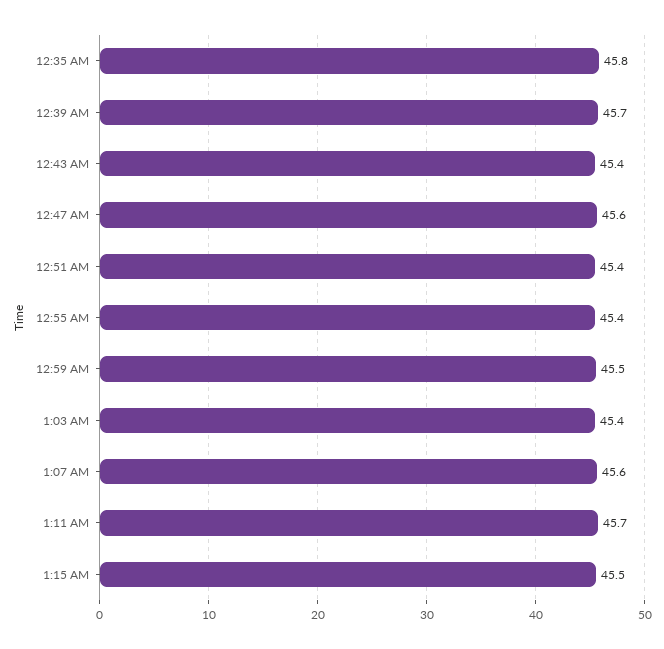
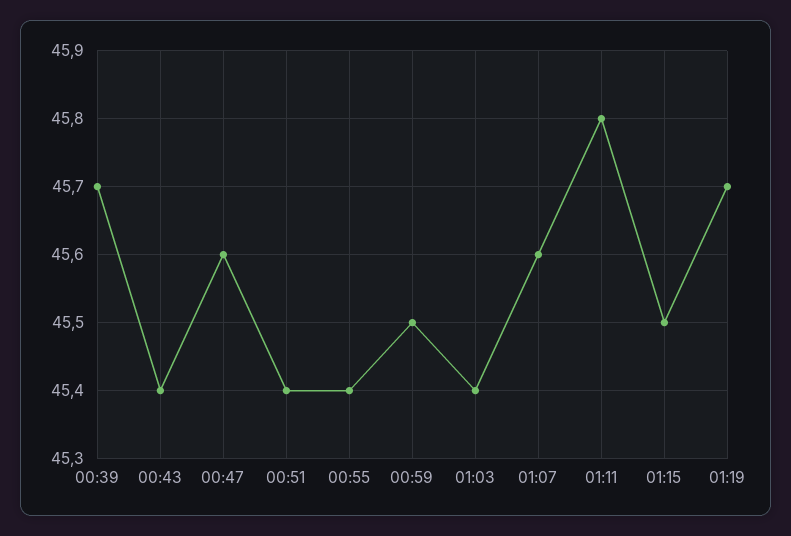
12:35 AM: 45.8 -> none
1:11 AM: 45.7 -> 45.8
01:19: none -> 45.7

